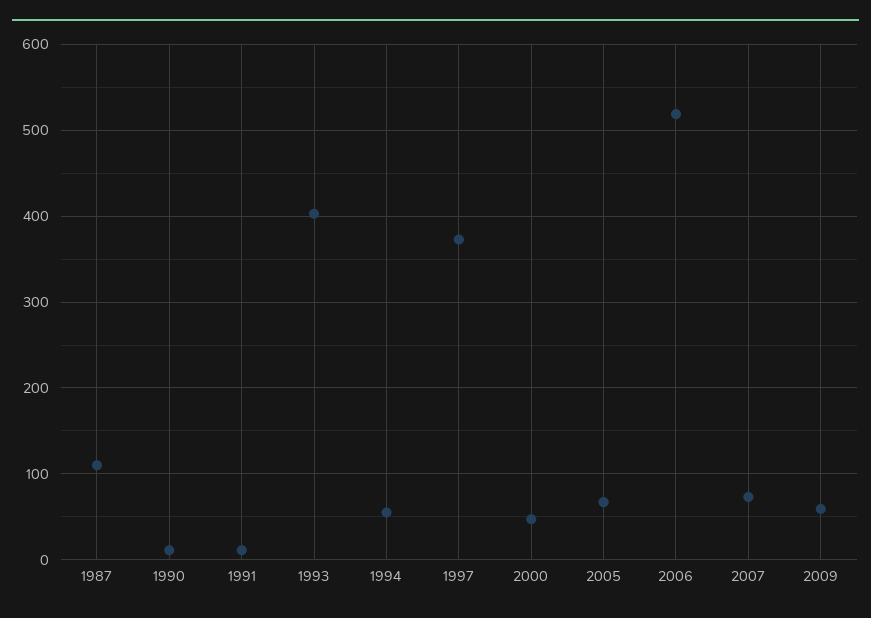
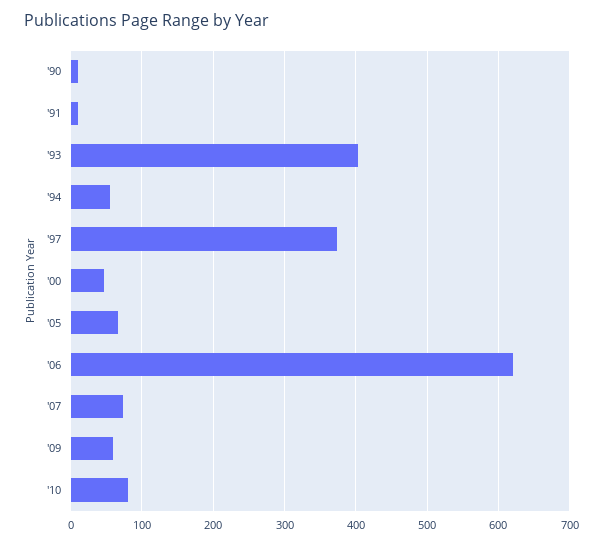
1987: 110 -> none
2006: 520 -> 620
'10: none -> 80

